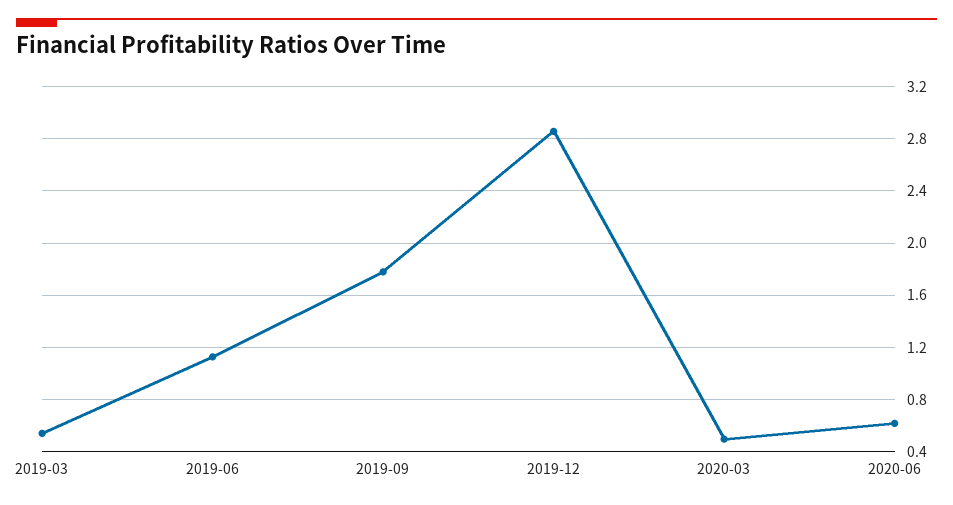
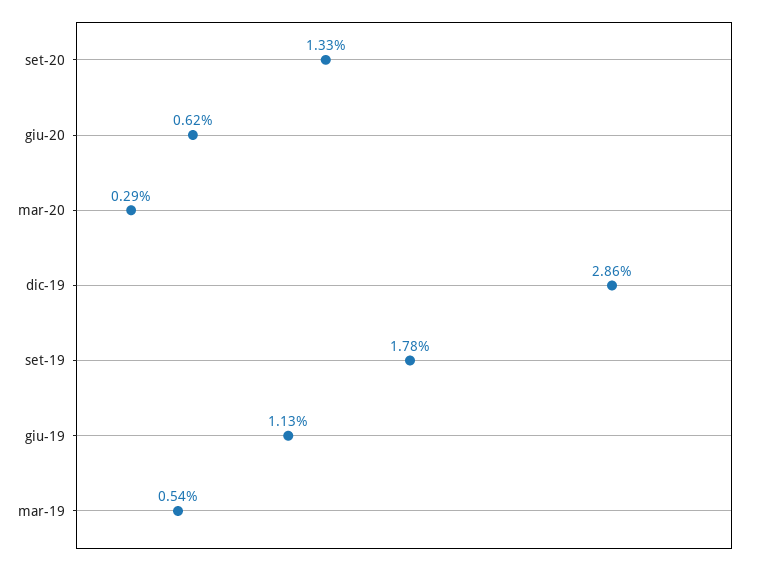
2020-03: 0.5 -> 0.29
set-20: none -> 1.33

